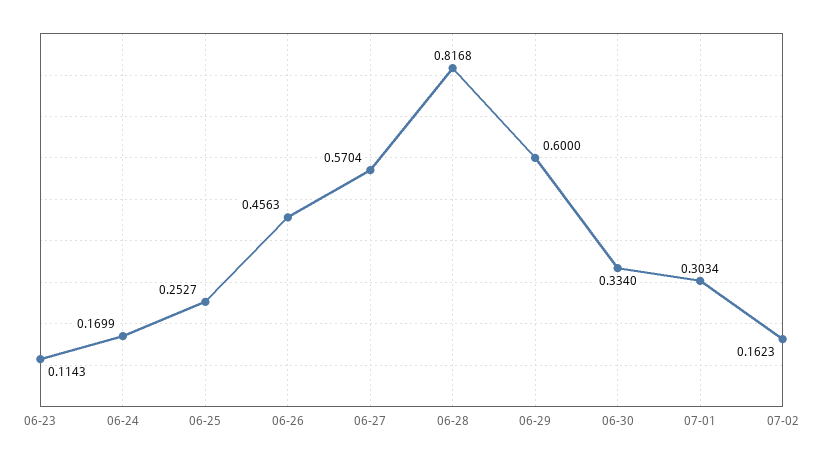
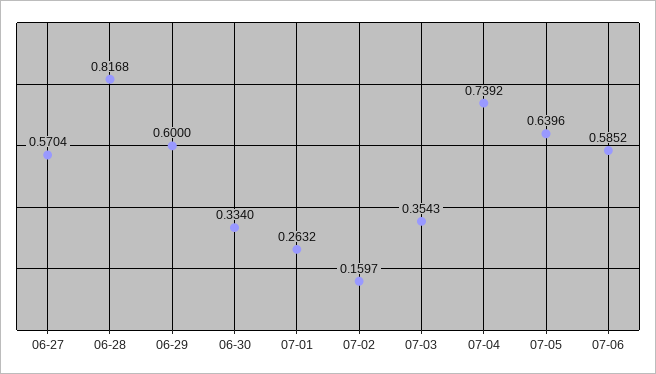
06-23: 0.1143 -> none
06-24: 0.1699 -> none
06-25: 0.2527 -> none
06-26: 0.4563 -> none
07-01: 0.3034 -> 0.2632
07-02: 0.1623 -> 0.1597
07-03: none -> 0.3543
07-04: none -> 0.7392
07-05: none -> 0.6396
07-06: none -> 0.5852

